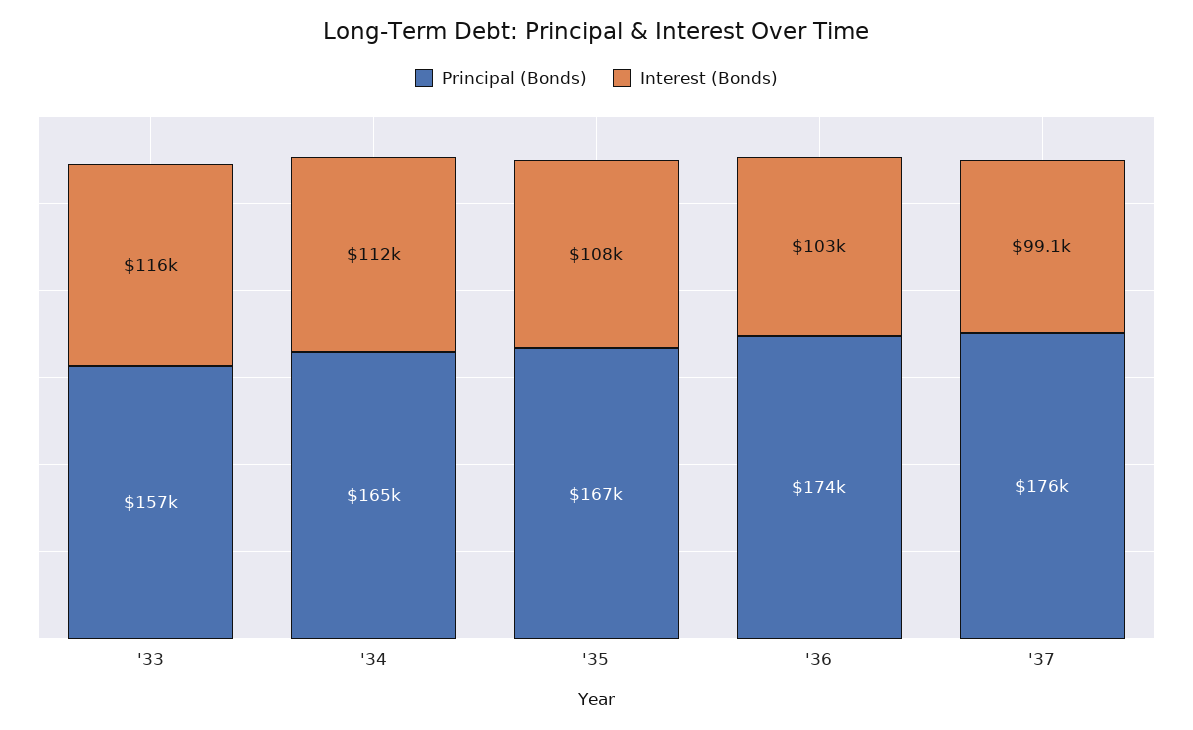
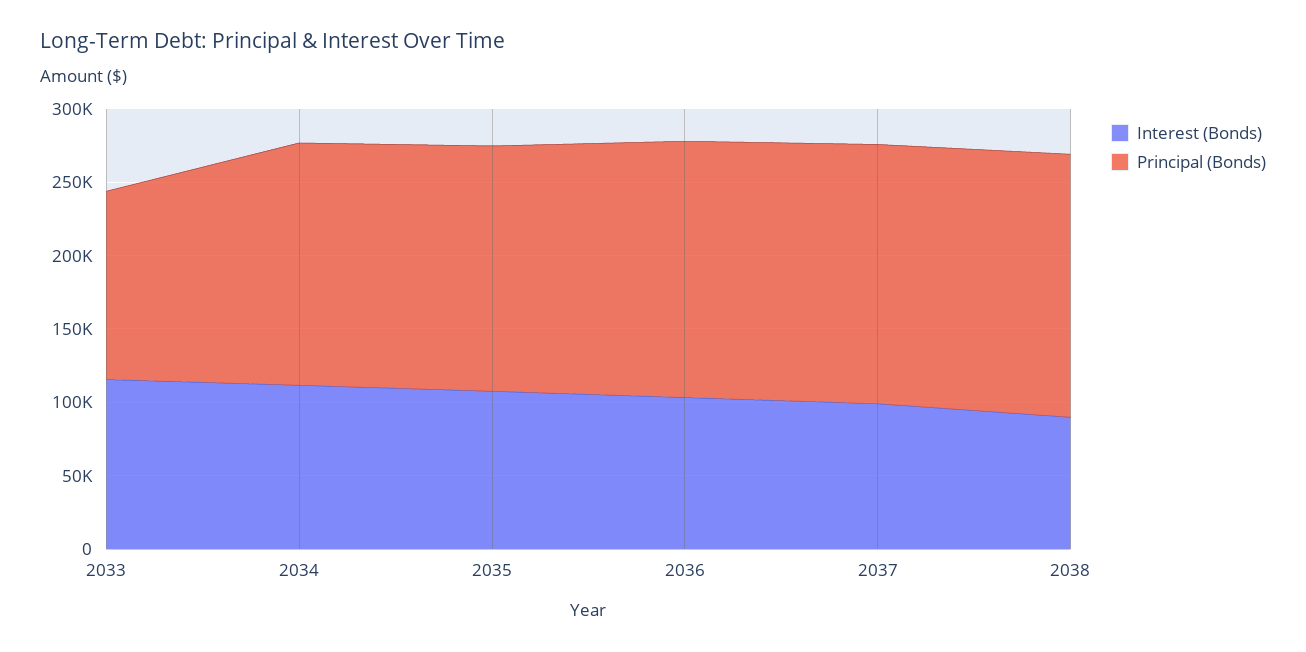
Principal (Bonds), '33: 157000 -> 130000
Interest (Bonds), 2038: none -> 90000
Principal (Bonds), 2038: none -> 180000

